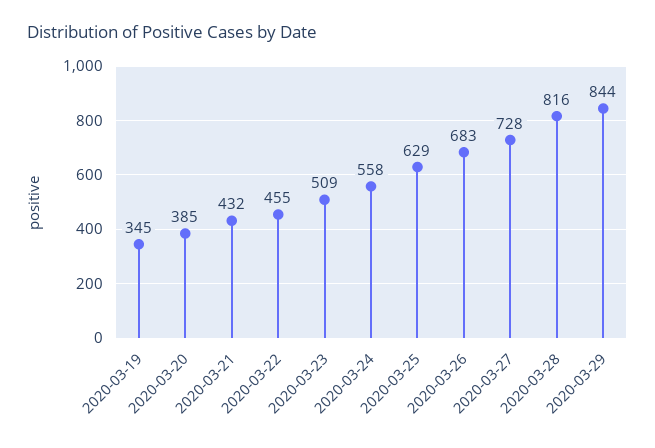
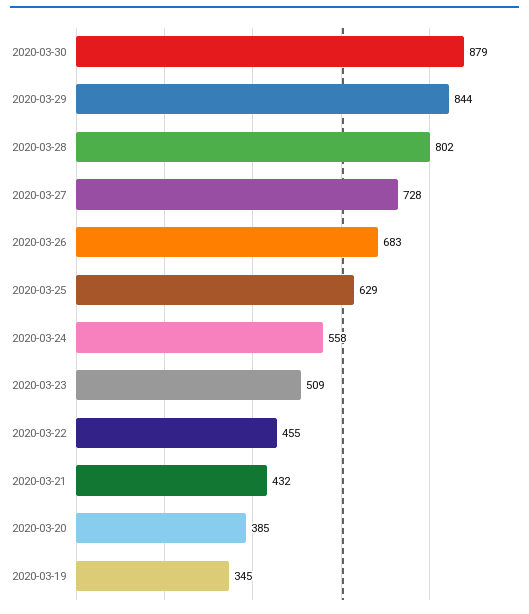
2020-03-28: 816 -> 802
2020-03-30: none -> 879

